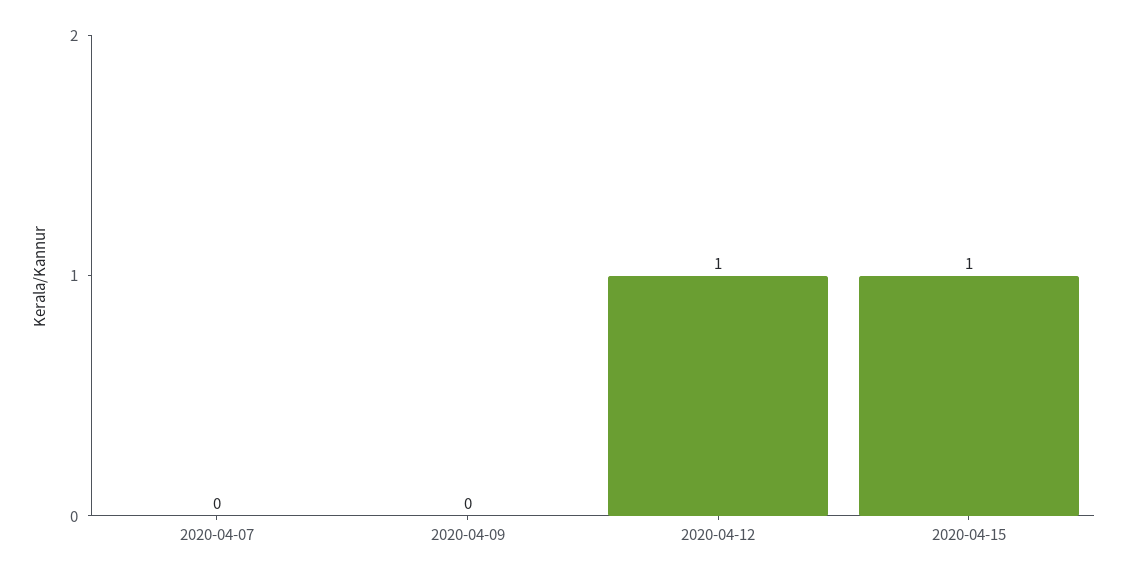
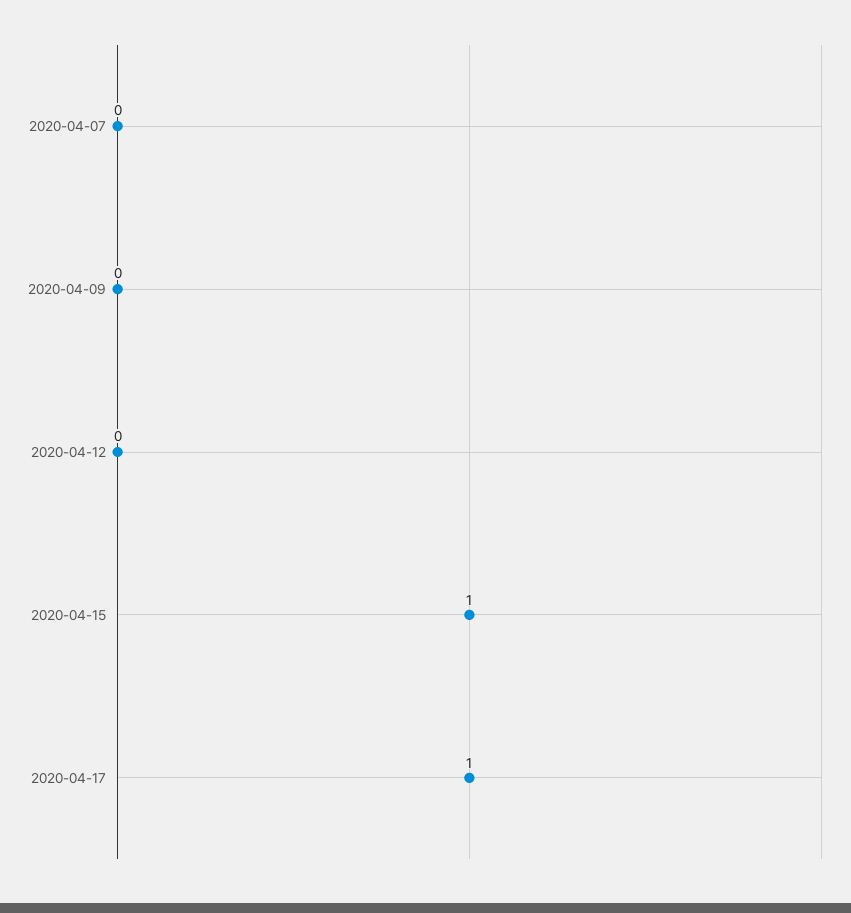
2020-04-12: 1 -> 0
2020-04-17: none -> 1

